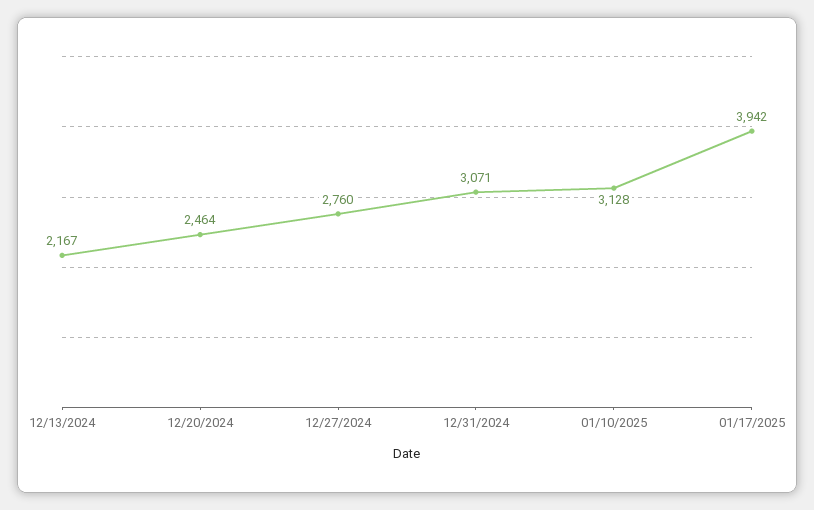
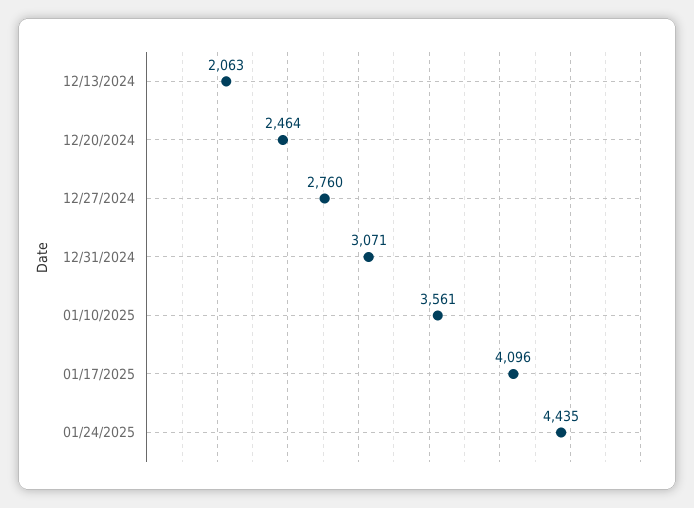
12/13/2024: 2167 -> 2063
01/10/2025: 3128 -> 3561
01/17/2025: 3942 -> 4096
01/24/2025: none -> 4435

